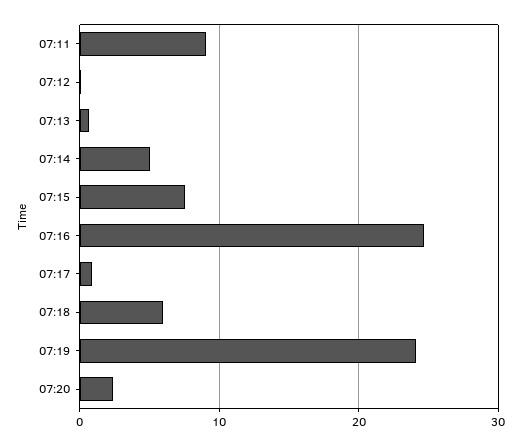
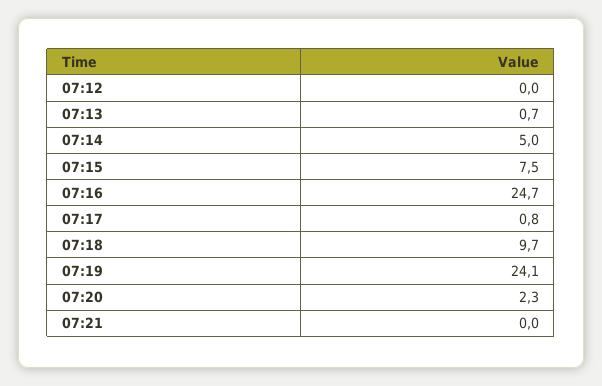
07:11: 9 -> none
07:18: 6 -> 9.7
07:21: none -> 0

